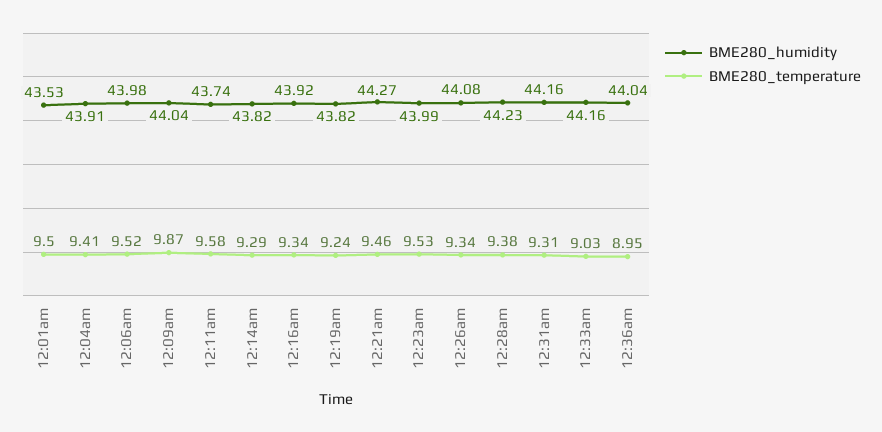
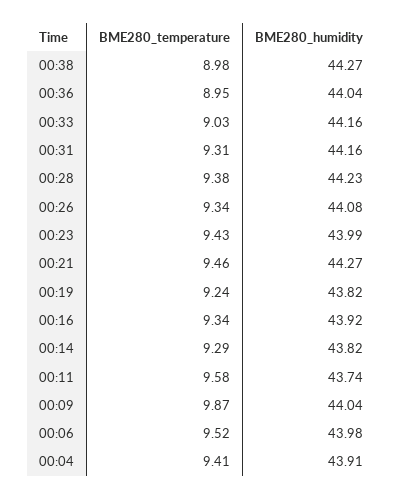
BME280_humidity, 12:01am: 43.53 -> none
BME280_temperature, 12:01am: 9.5 -> none
BME280_temperature, 12:23am: 9.53 -> 9.43
BME280_temperature, 00:38: none -> 8.98
BME280_humidity, 00:38: none -> 44.27

